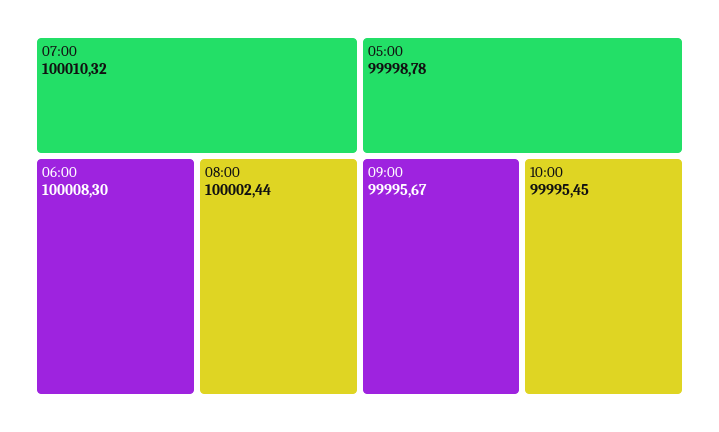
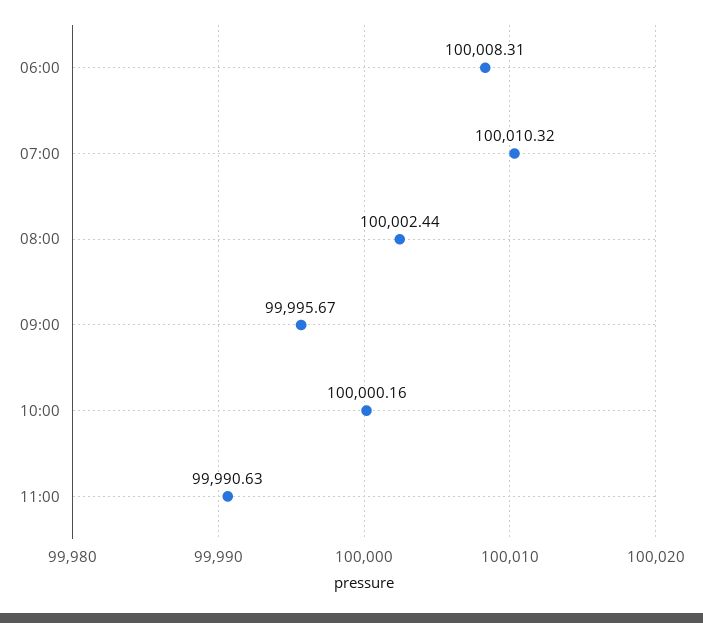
06:00: 100008.3 -> 100008.31
05:00: 99998.78 -> none
10:00: 99995.45 -> 100000.16
11:00: none -> 99990.63

